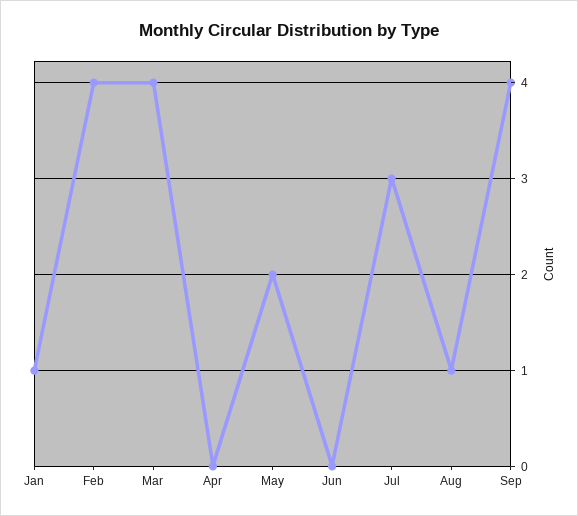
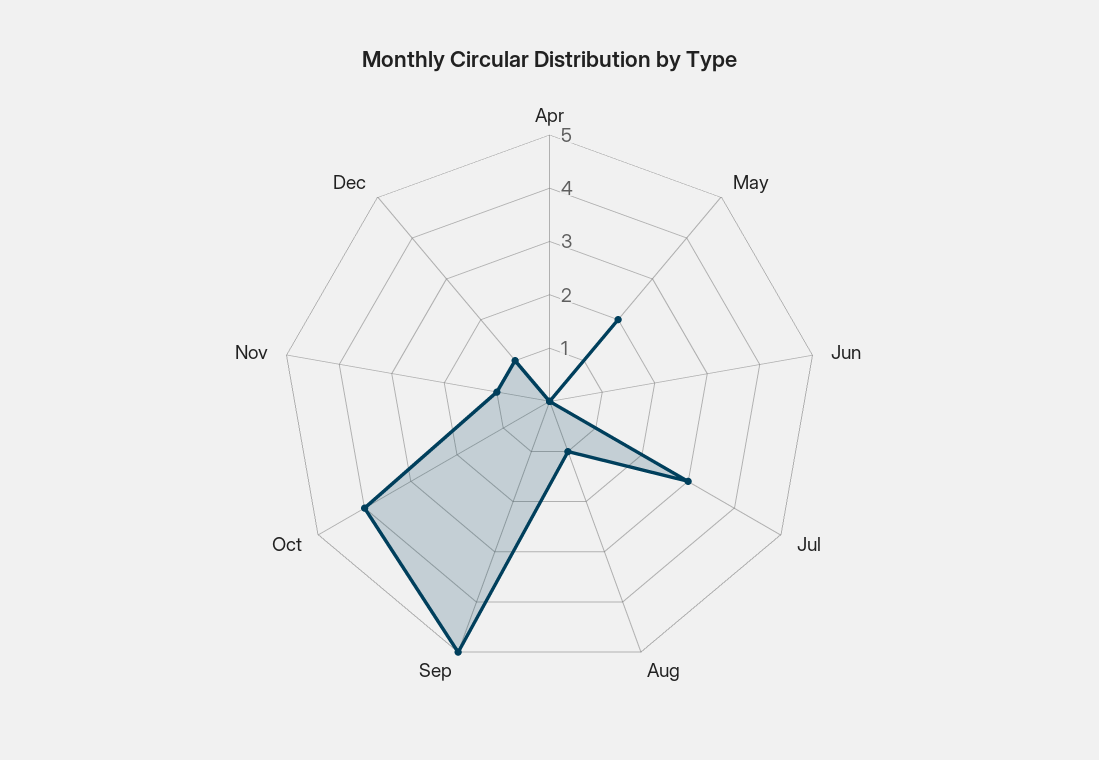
Jan: 1 -> none
Feb: 4 -> none
Mar: 4 -> none
Sep: 4 -> 5
Oct: none -> 4
Nov: none -> 1
Dec: none -> 1

